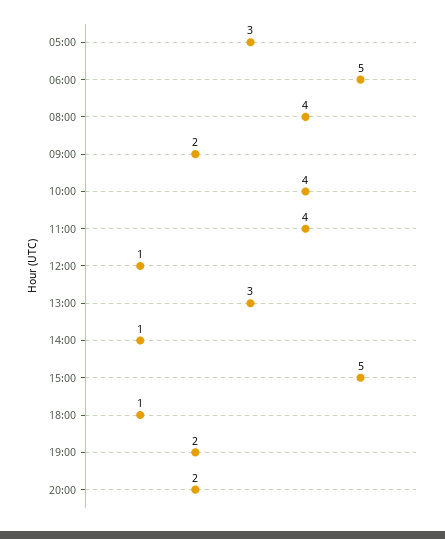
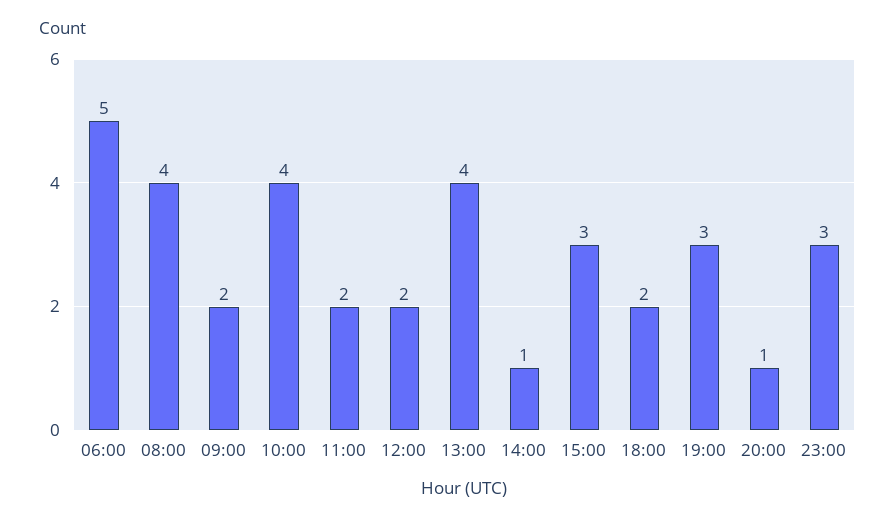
05:00: 3 -> none
11:00: 4 -> 2
12:00: 1 -> 2
13:00: 3 -> 4
15:00: 5 -> 3
18:00: 1 -> 2
19:00: 2 -> 3
20:00: 2 -> 1
23:00: none -> 3

